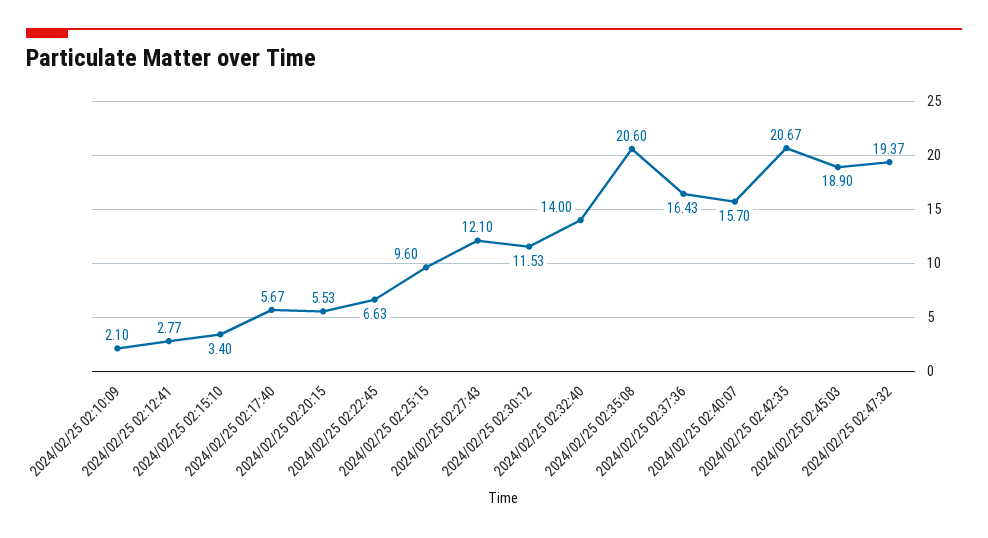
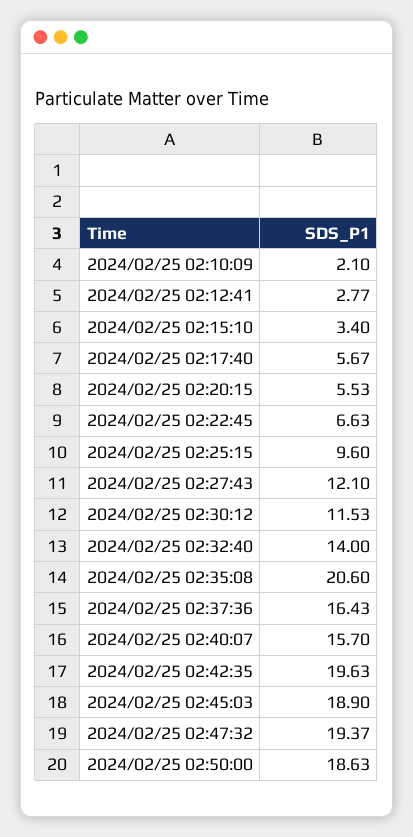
2024/02/25 02:42:35: 20.67 -> 19.63
2024/02/25 02:50:00: none -> 18.63

